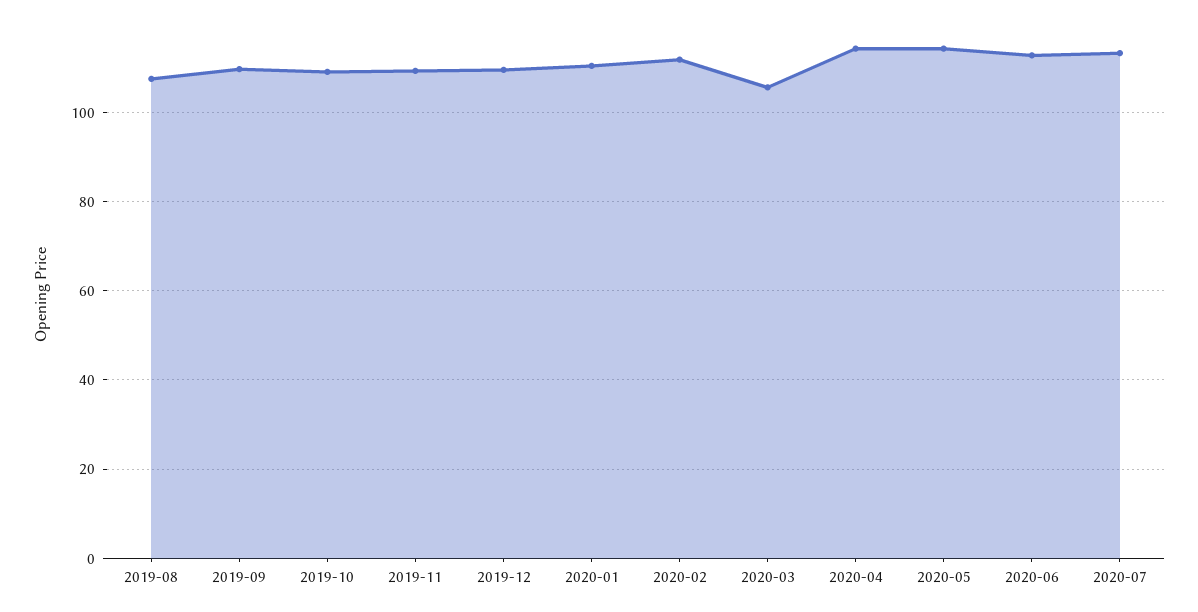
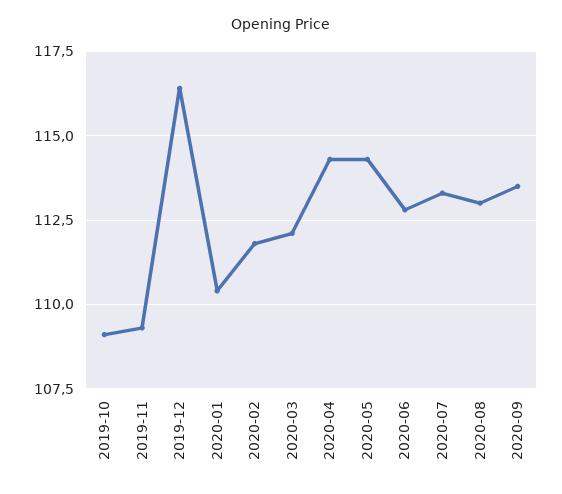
2019-08: 108 -> none
2019-09: 110 -> none
2019-12: 110 -> 116.5
2020-03: 106 -> 112
2020-08: none -> 113
2020-09: none -> 113.5

